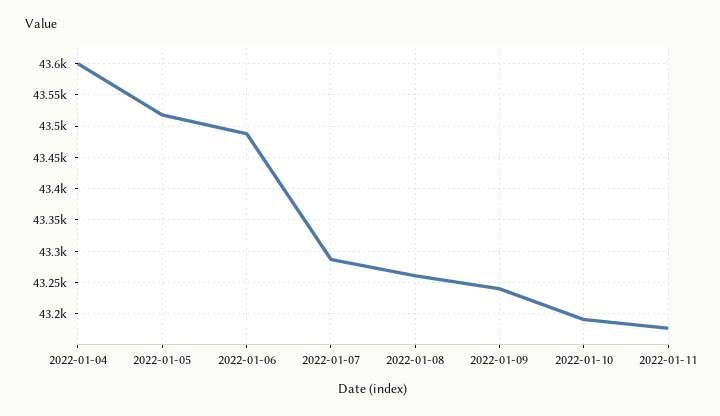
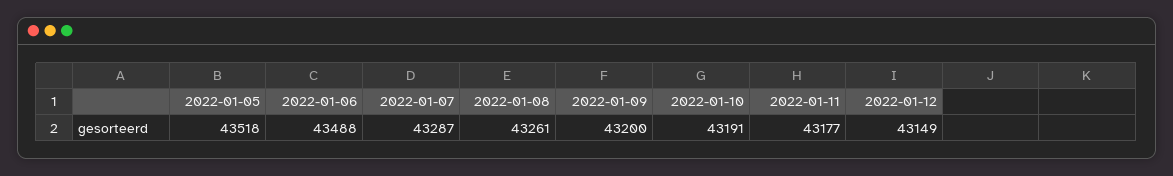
2022-01-04: 43600 -> none
2022-01-09: 43240 -> 43200
2022-01-12: none -> 43149

